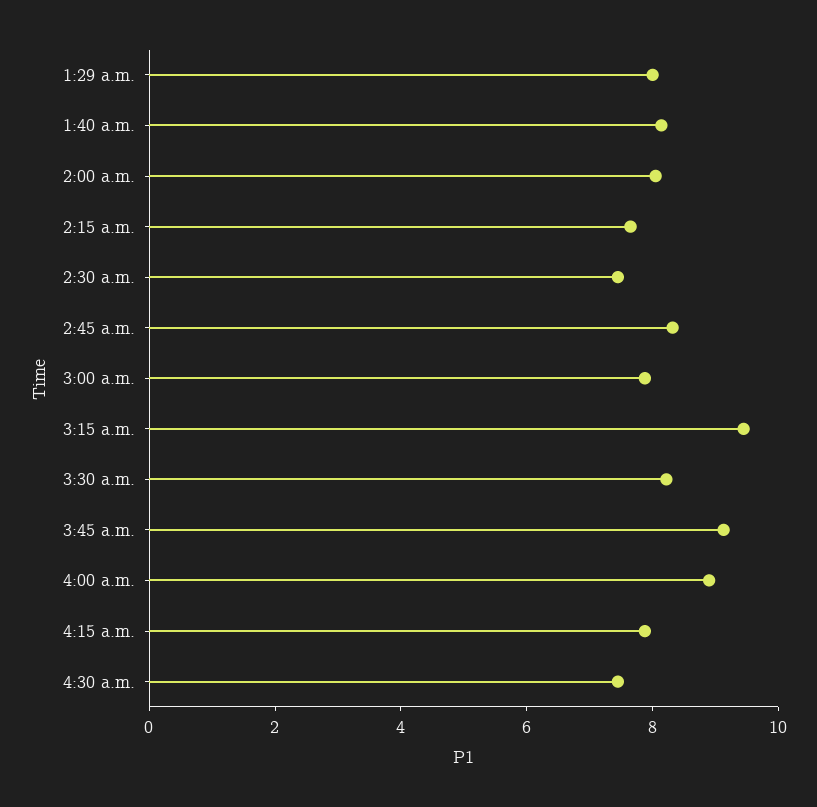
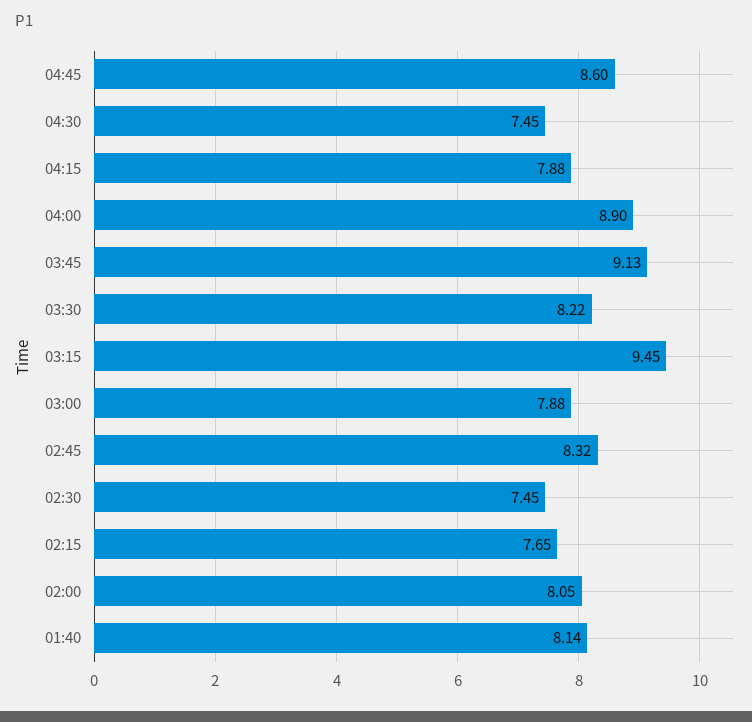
1:29 a.m.: 8 -> none
04:45: none -> 8.6

